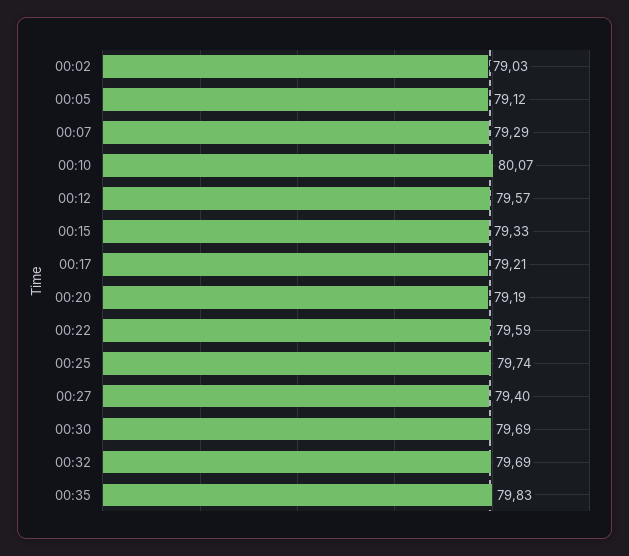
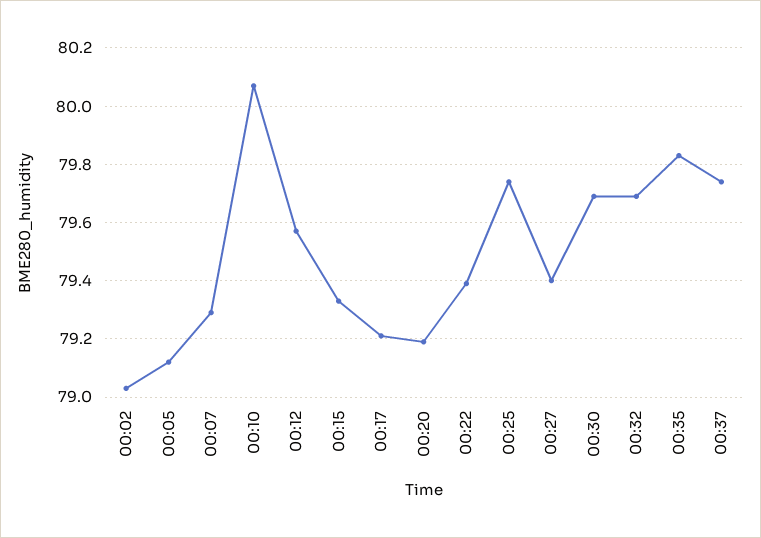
00:22: 79.59 -> 79.4
00:37: none -> 79.75

